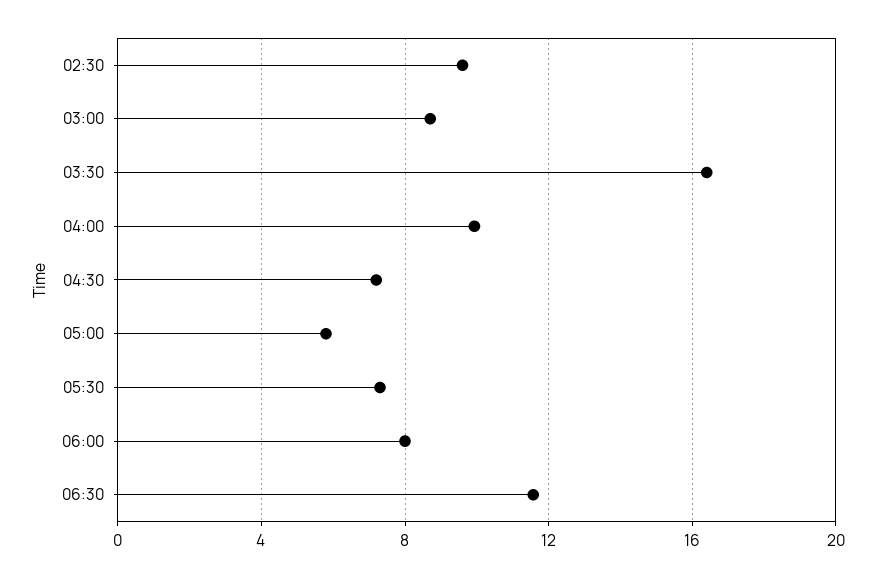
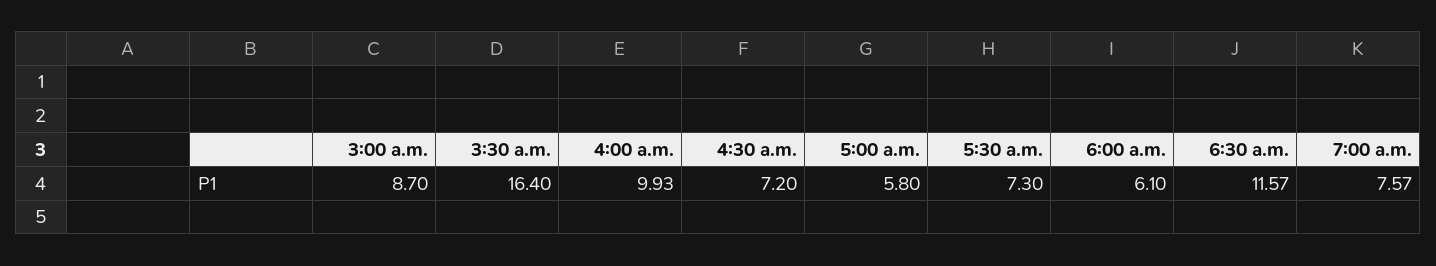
02:30: 9.5 -> none
06:00: 8 -> 6.1
7:00 a.m.: none -> 7.57

